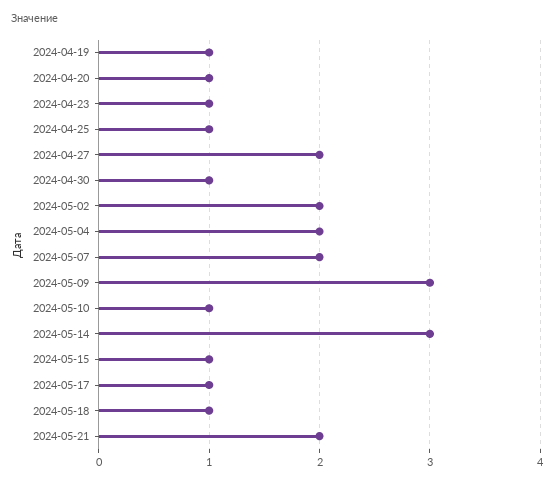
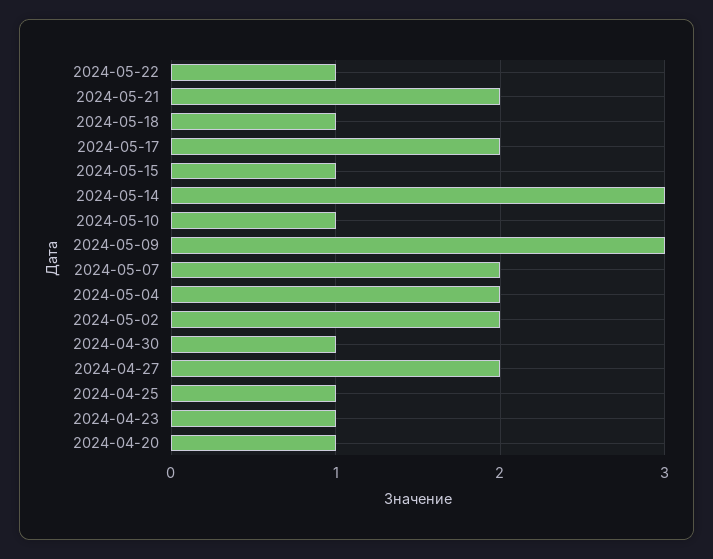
2024-04-19: 1 -> none
2024-05-17: 1 -> 2
2024-05-22: none -> 1

